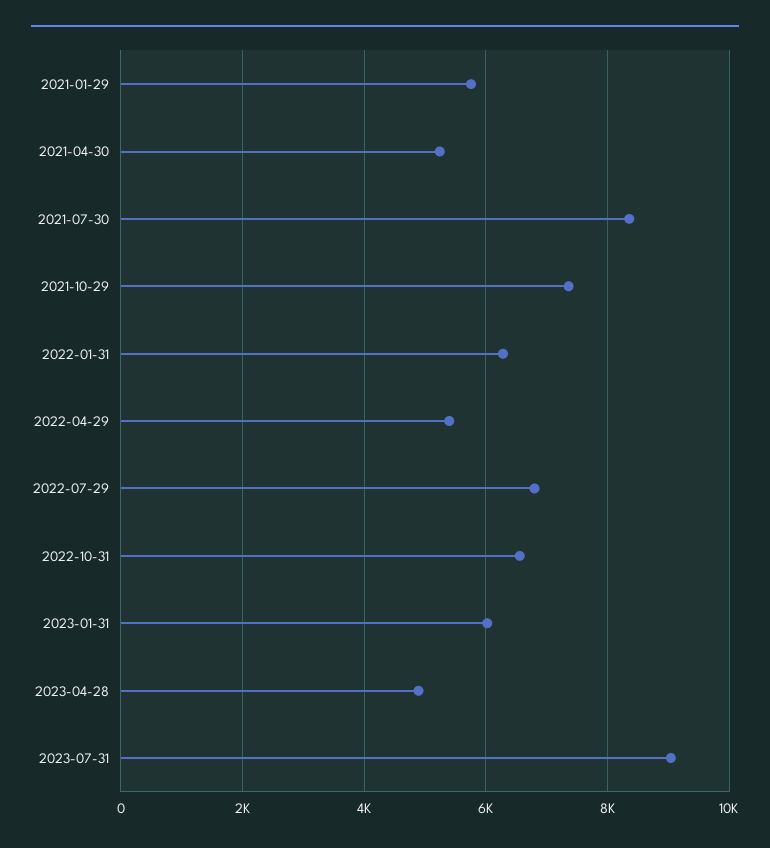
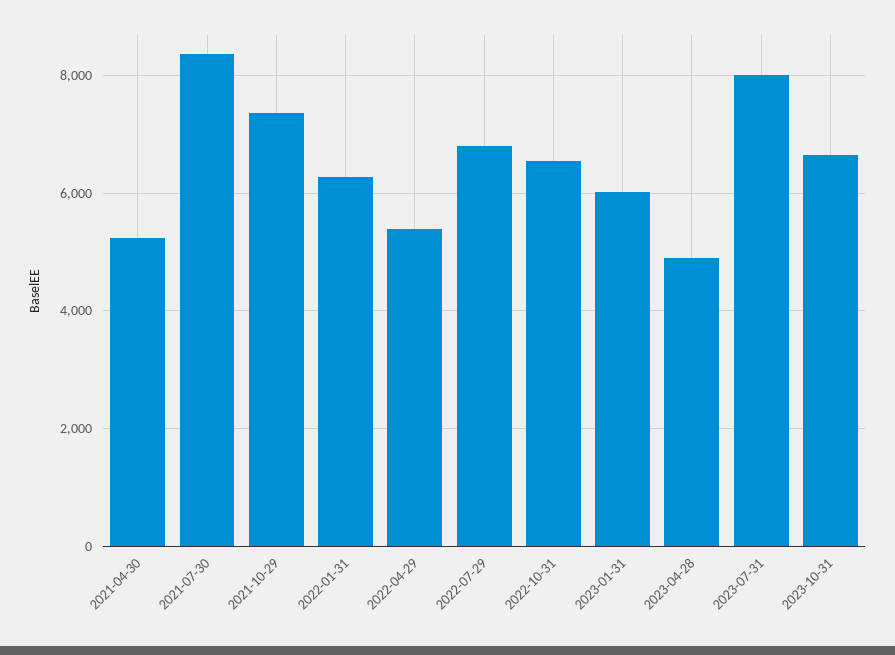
2021-01-29: 5800 -> none
2023-07-31: 9000 -> 8000
2023-10-31: none -> 6600

